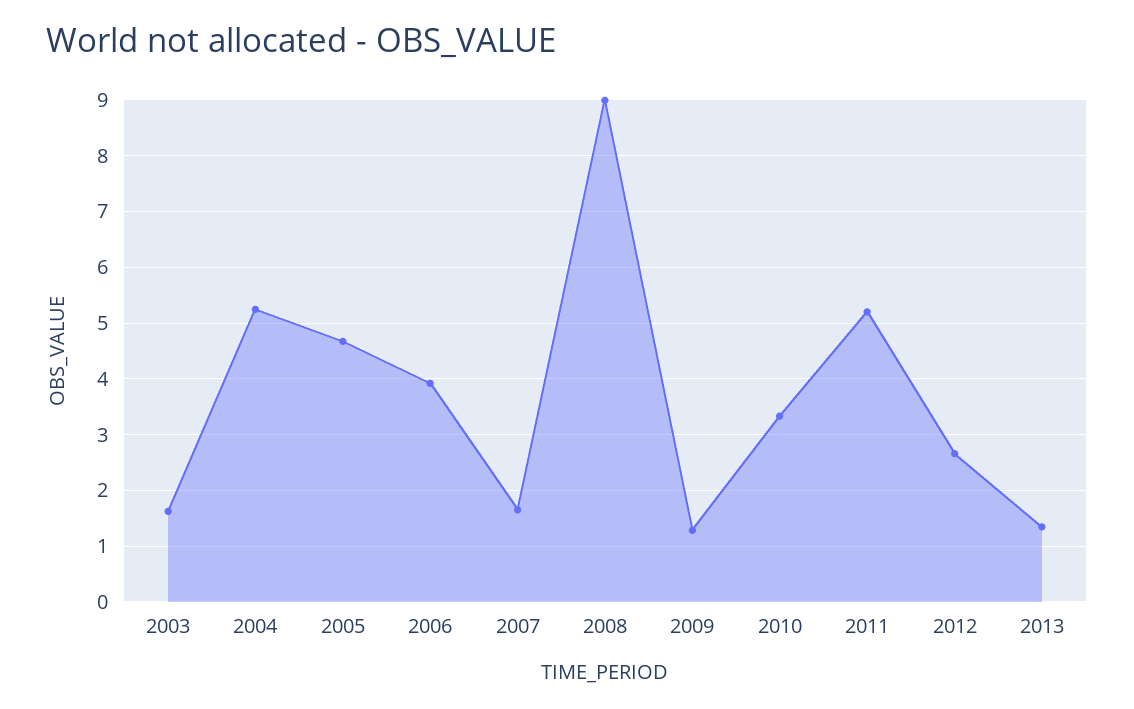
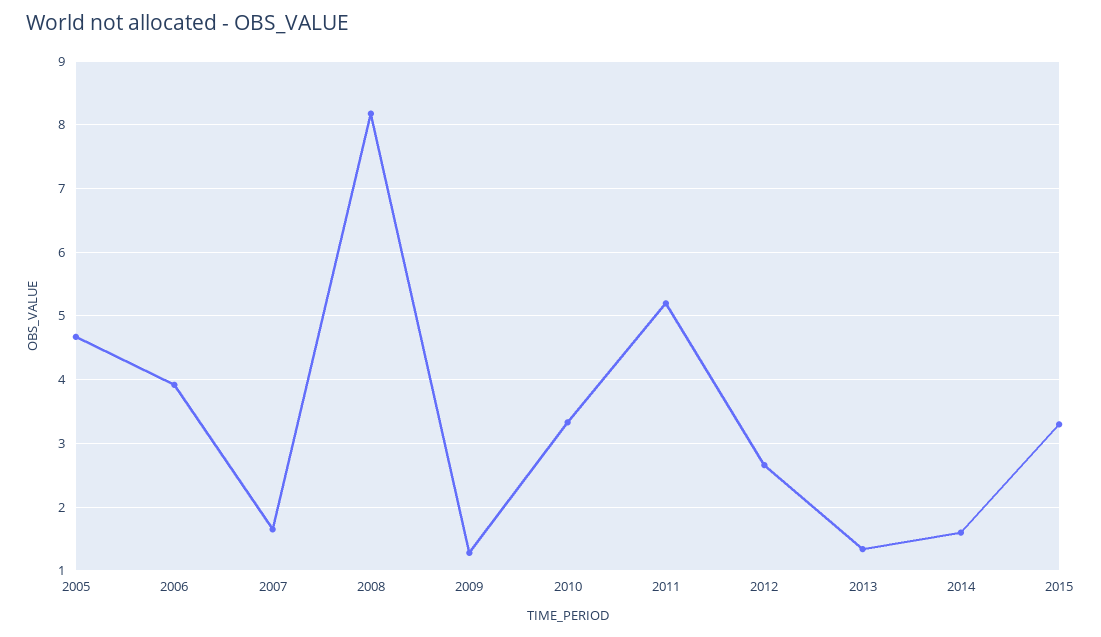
2003: 1.6 -> none
2004: 5.2 -> none
2008: 9 -> 8.2
2014: none -> 1.6
2015: none -> 3.3

